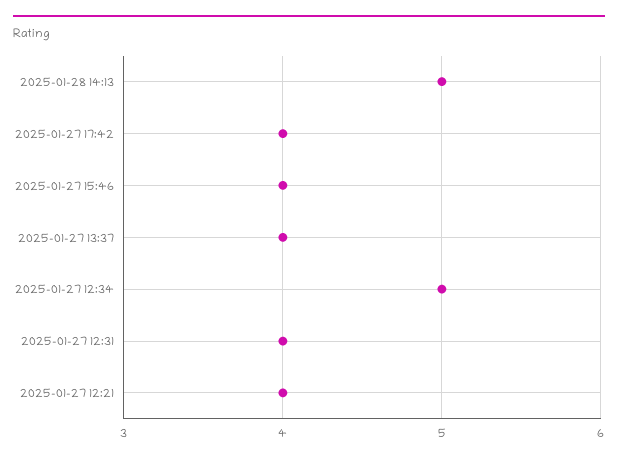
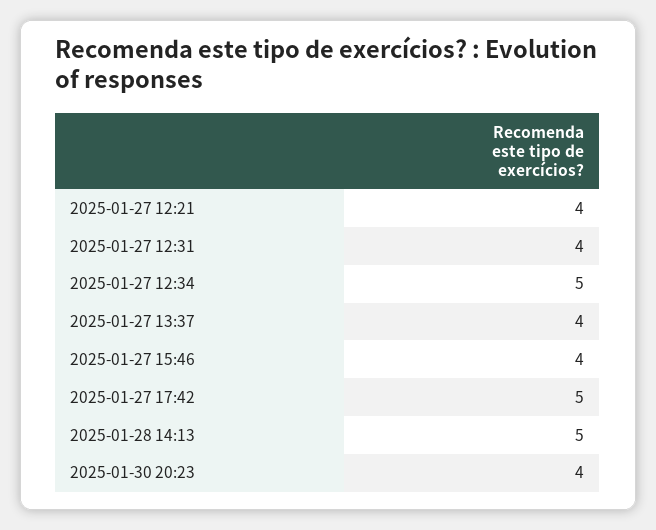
2025-01-27 17:42: 4 -> 5
2025-01-30 20:23: none -> 4

